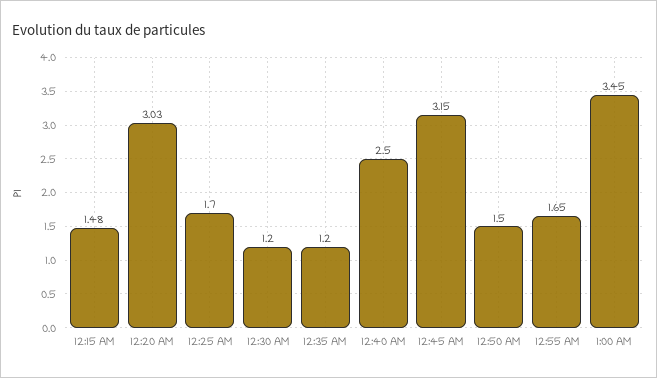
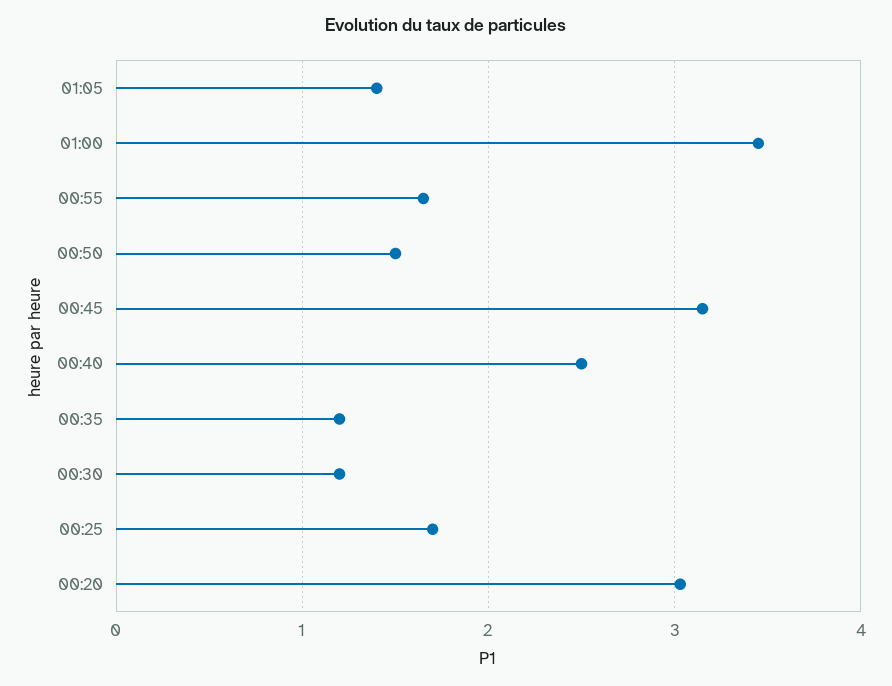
12:15 AM: 1.48 -> none
01:05: none -> 1.4

